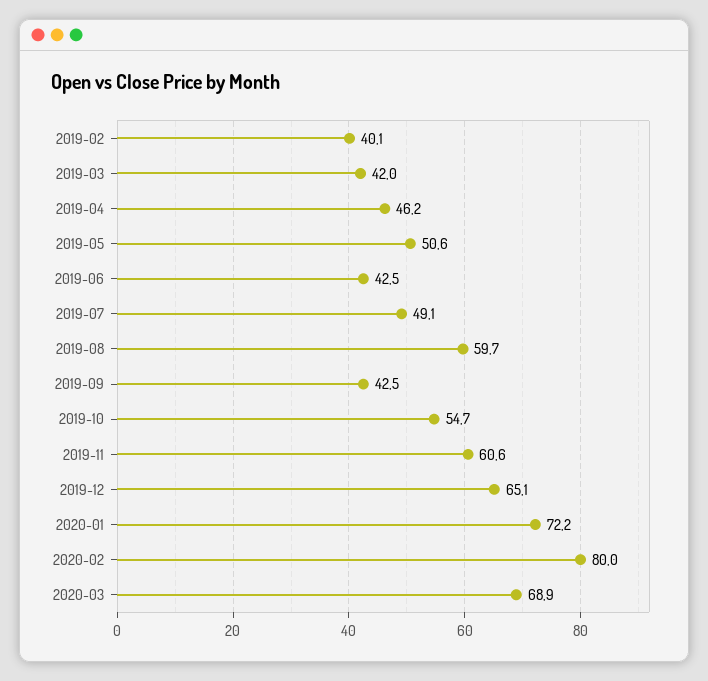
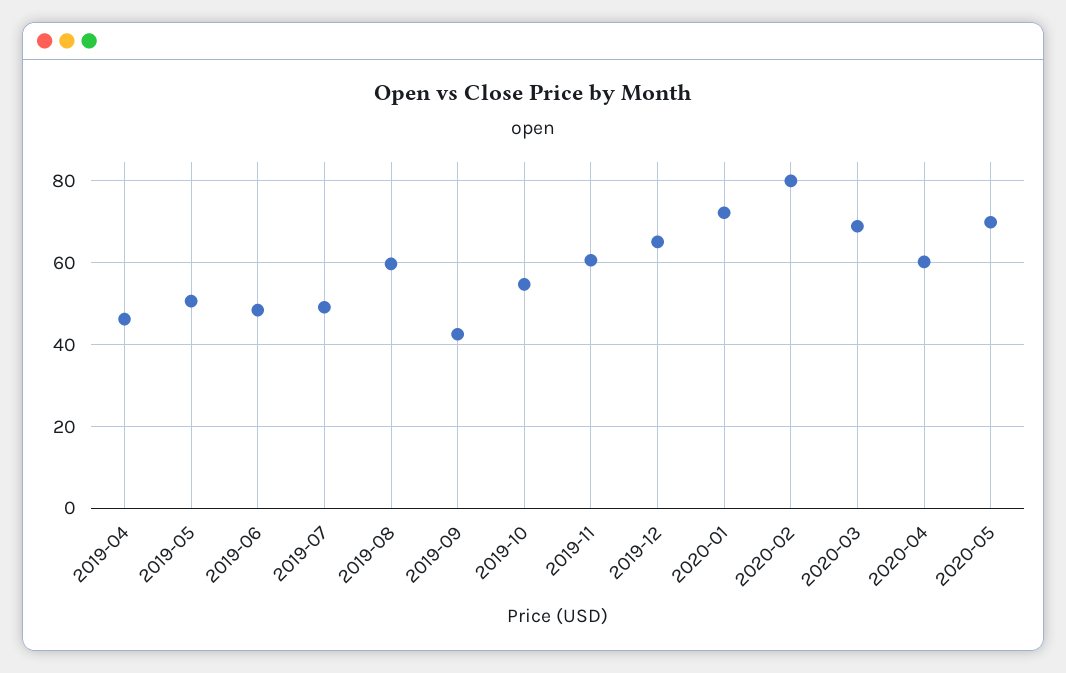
2019-02: 40.1 -> none
2019-03: 42 -> none
2019-06: 42.5 -> 48
2020-04: none -> 60
2020-05: none -> 70

